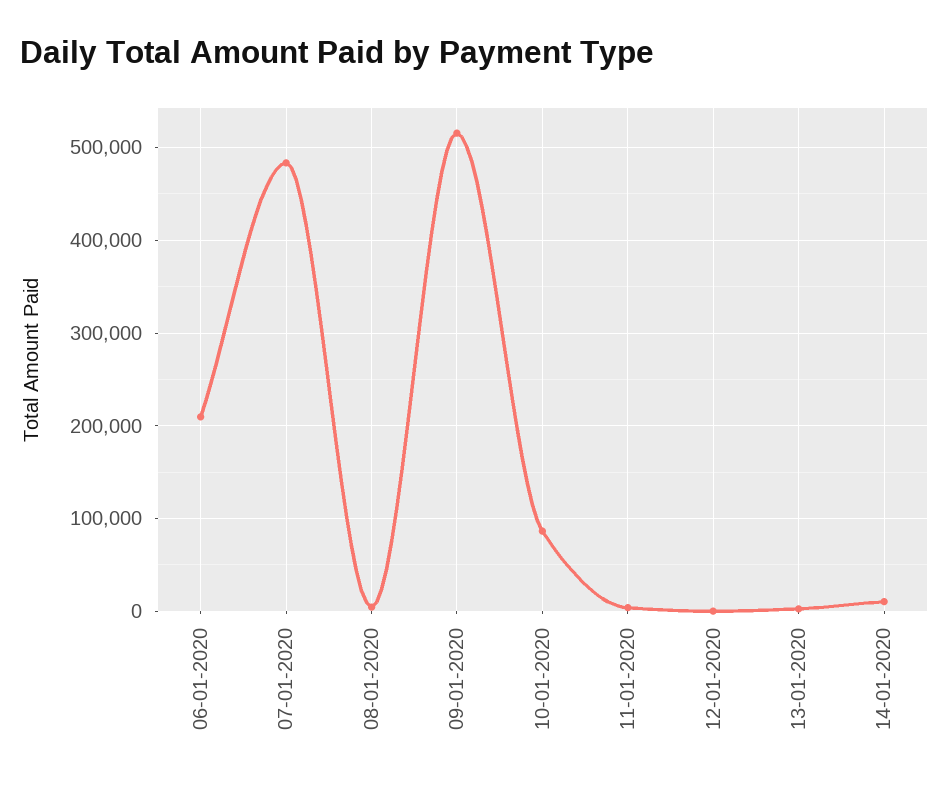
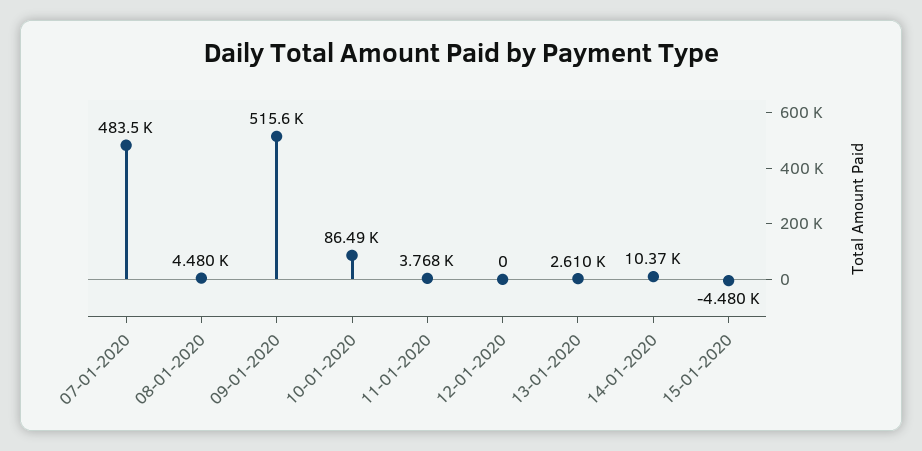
06-01-2020: 210000 -> none
15-01-2020: none -> -4480

